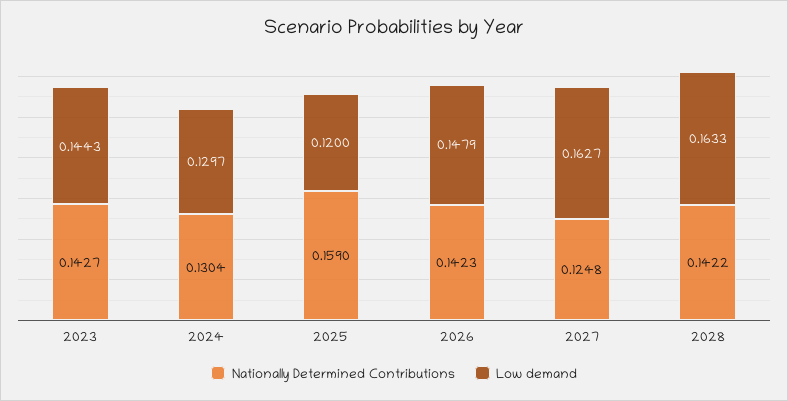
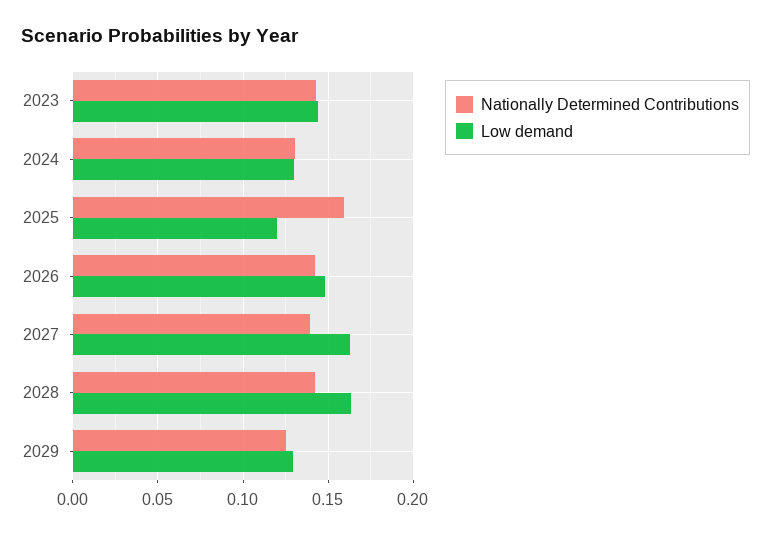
Nationally Determined Contributions, 2027: 0.1248 -> 0.14
Nationally Determined Contributions, 2029: none -> 0.125
Low demand, 2029: none -> 0.13

